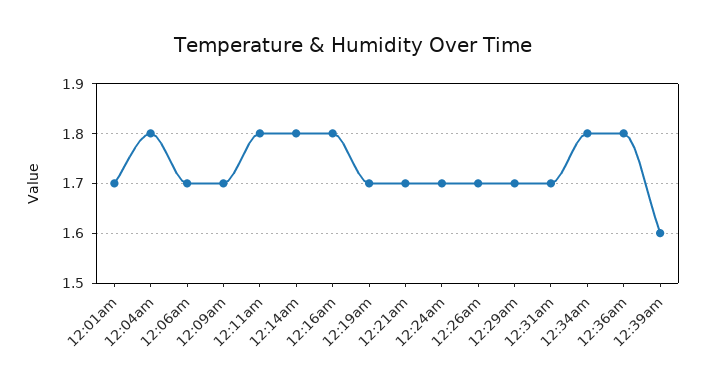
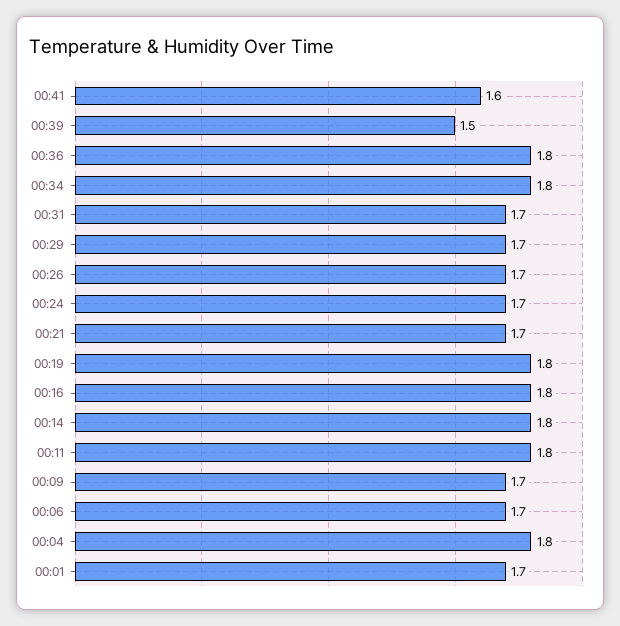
12:19am: 1.7 -> 1.8
12:39am: 1.6 -> 1.5
00:41: none -> 1.6

